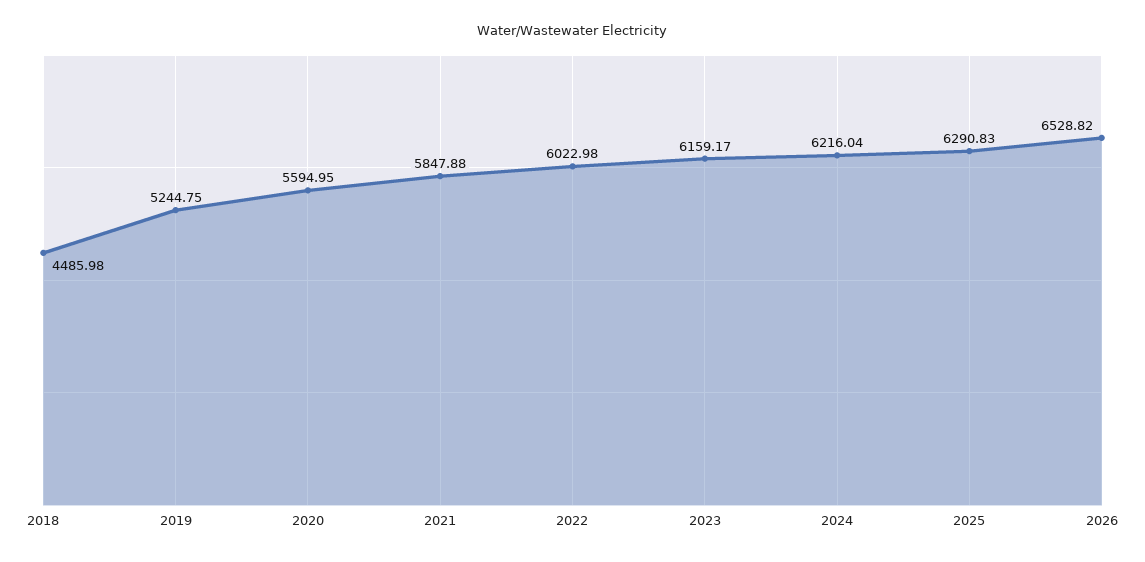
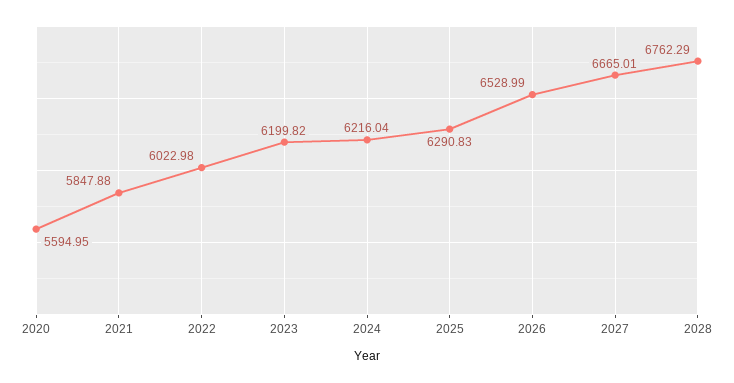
2018: 4485.98 -> none
2019: 5244.75 -> none
2023: 6159.17 -> 6199.82
2026: 6528.82 -> 6528.99
2027: none -> 6665.01
2028: none -> 6762.29

